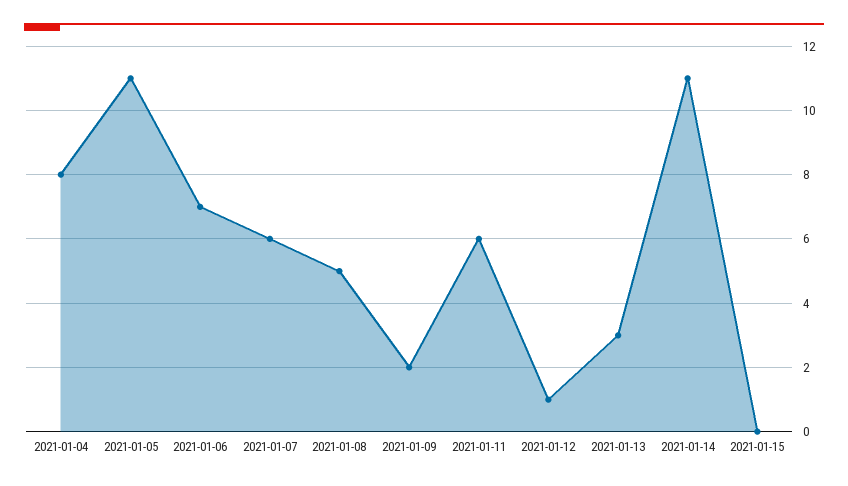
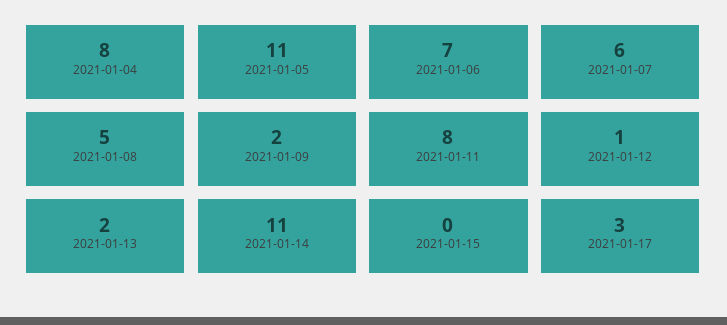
2021-01-11: 6 -> 8
2021-01-13: 3 -> 2
2021-01-17: none -> 3

